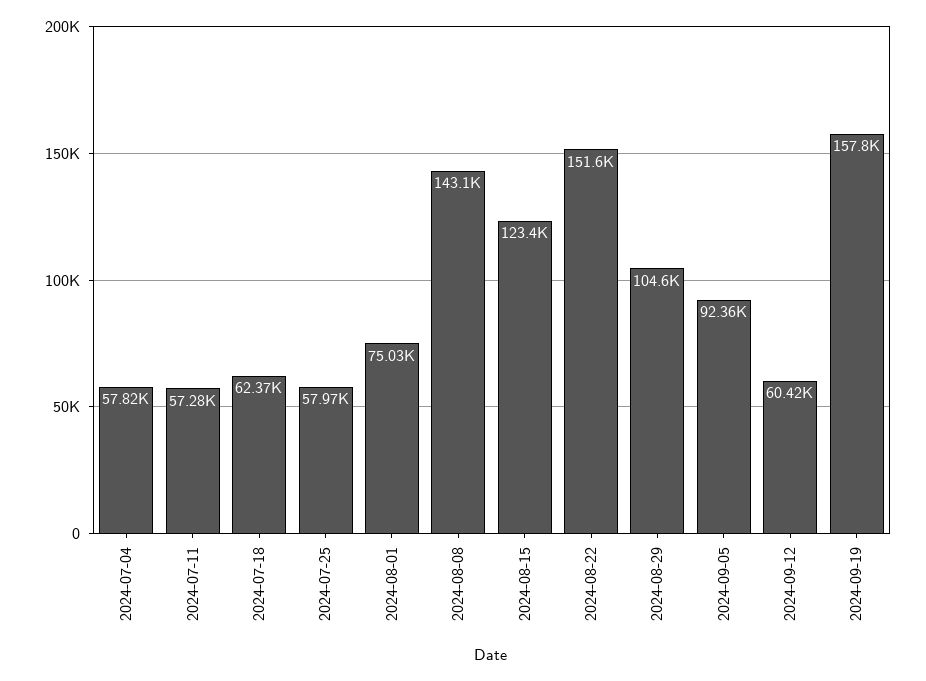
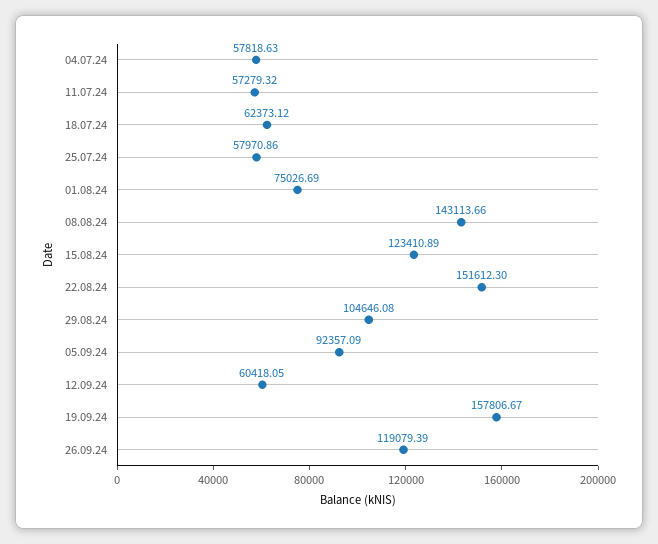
26.09.24: none -> 119079.39

